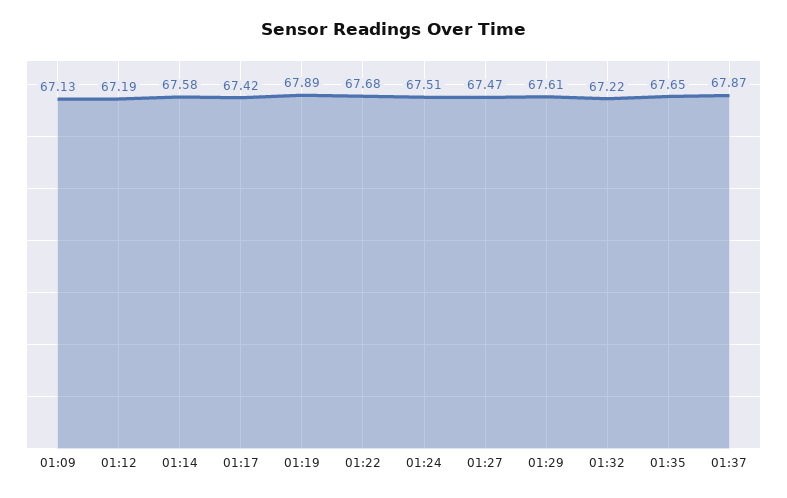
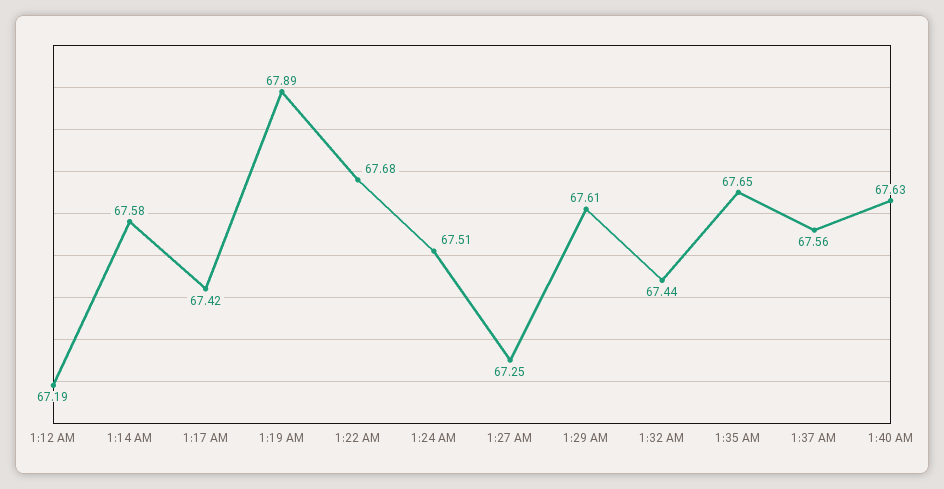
01:09: 67.13 -> none
01:27: 67.47 -> 67.25
01:32: 67.22 -> 67.44
01:37: 67.87 -> 67.56
1:40 AM: none -> 67.63

